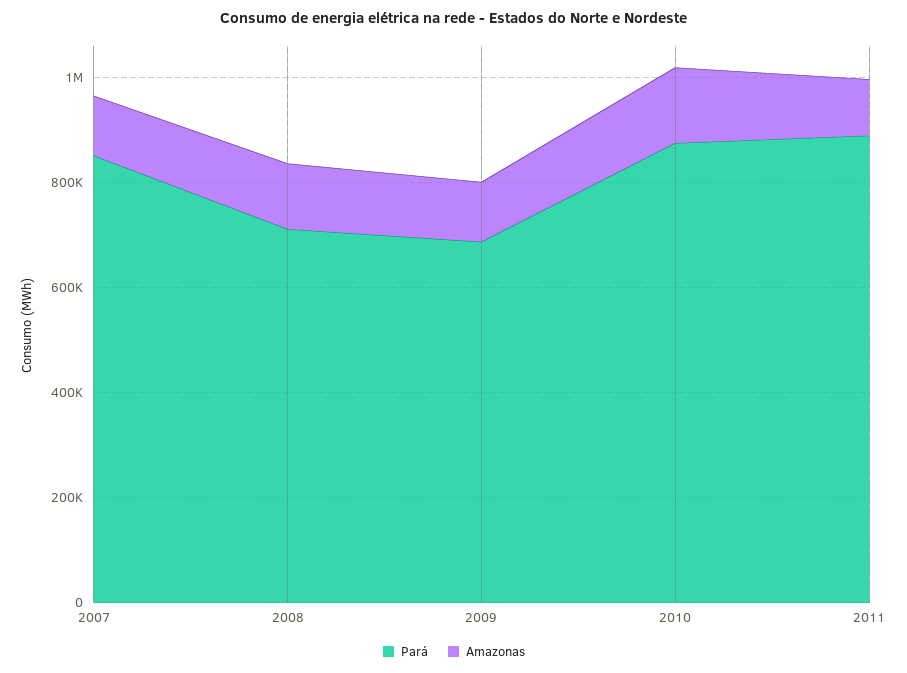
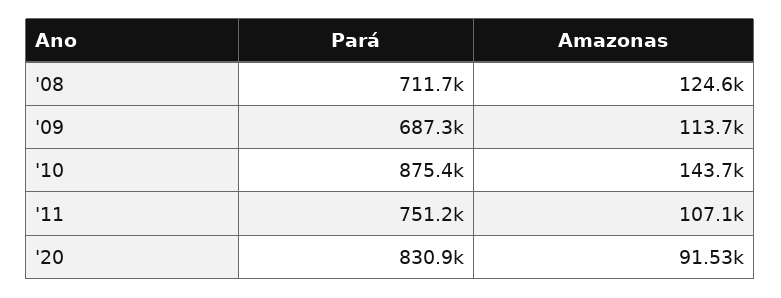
Pará, 2007: 850000 -> none
Amazonas, 2007: 100000 -> none
Pará, 2011: 900000 -> 751200
Pará, '20: none -> 830900
Amazonas, '20: none -> 91530

